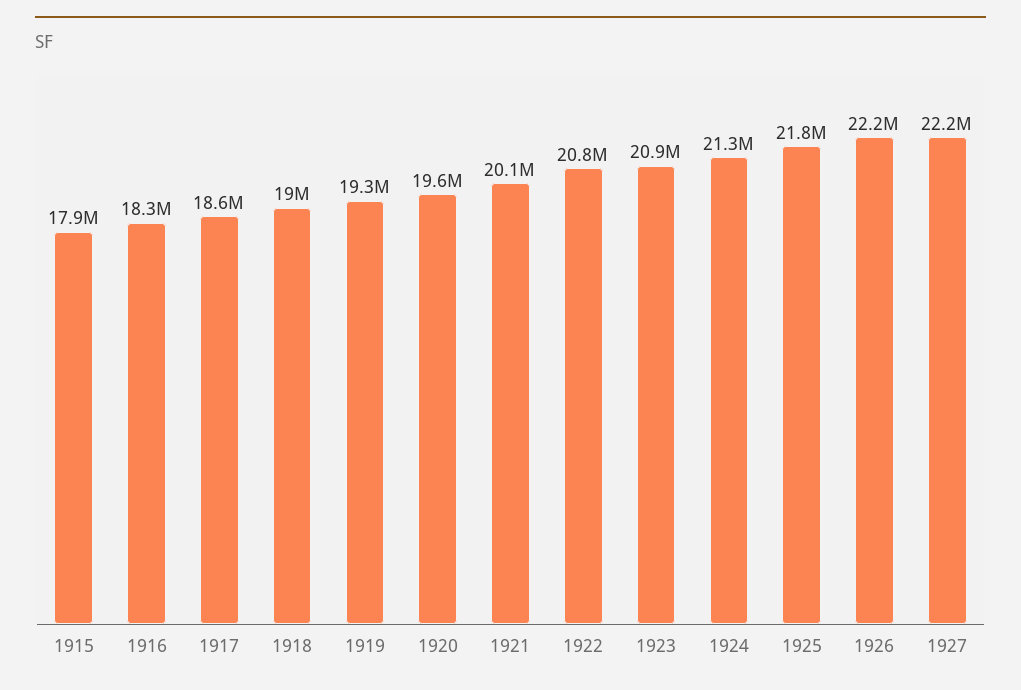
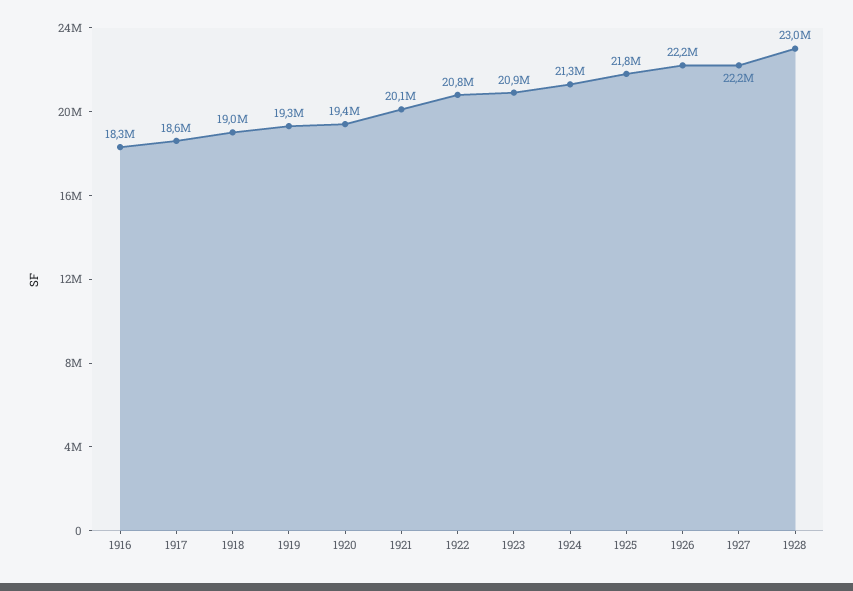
1915: 17900000 -> none
1920: 19600000 -> 19400000
1928: none -> 23000000

